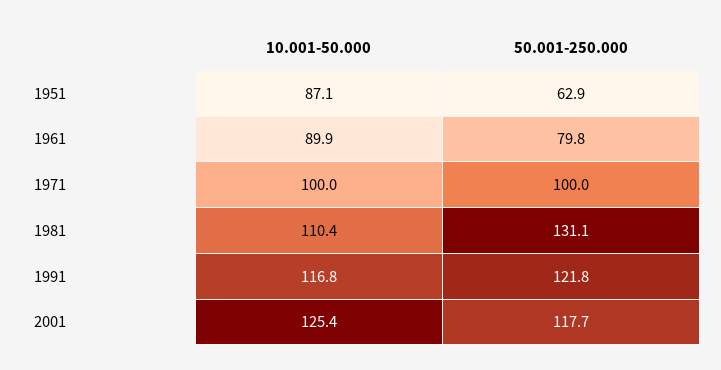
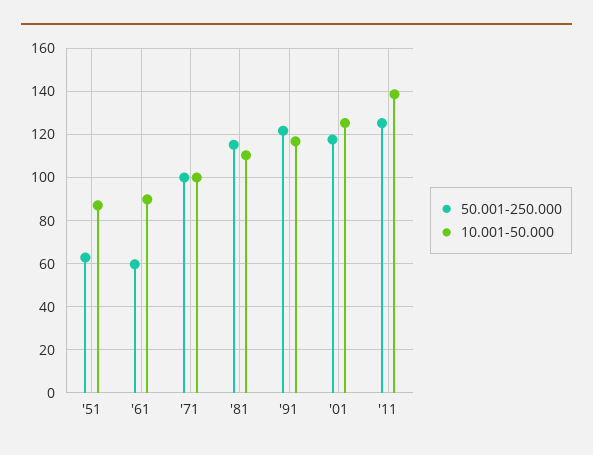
50.001-250.000, 1961: 79.8 -> 60
50.001-250.000, 1981: 131.1 -> 115
50.001-250.000, '11: none -> 125
10.001-50.000, '11: none -> 140

